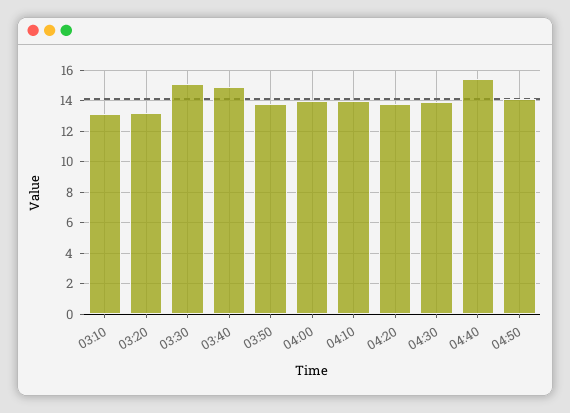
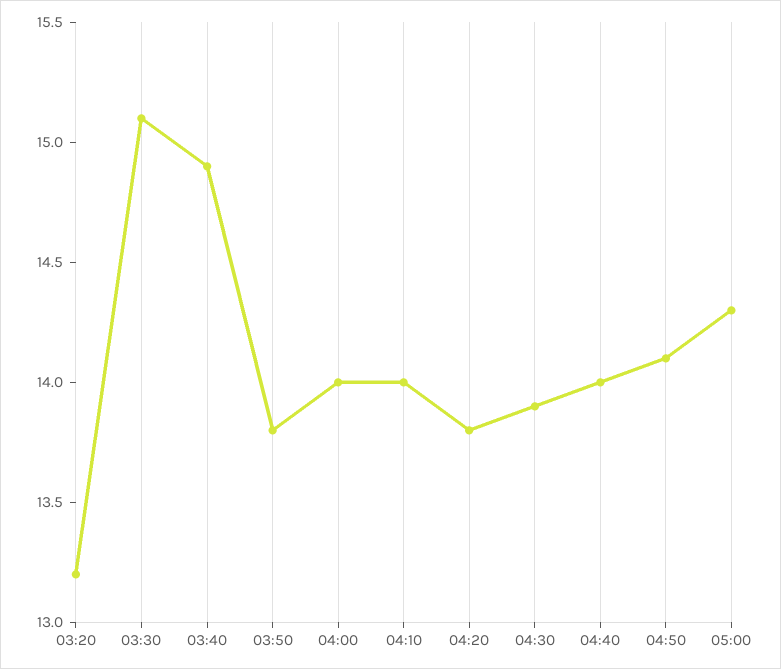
03:10: 13 -> none
04:40: 15.5 -> 14
05:00: none -> 14.3

